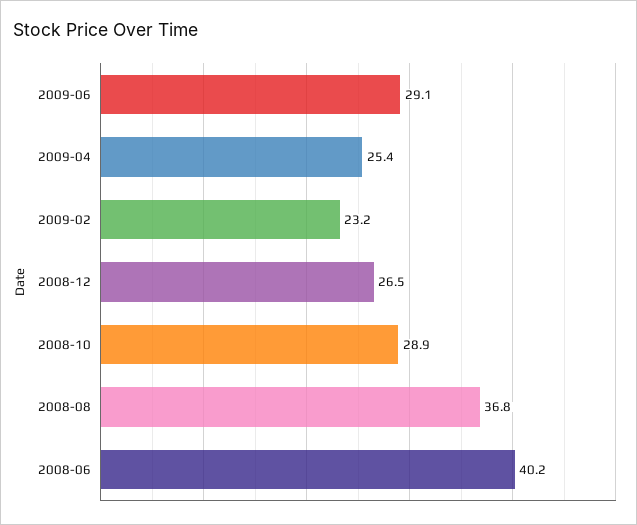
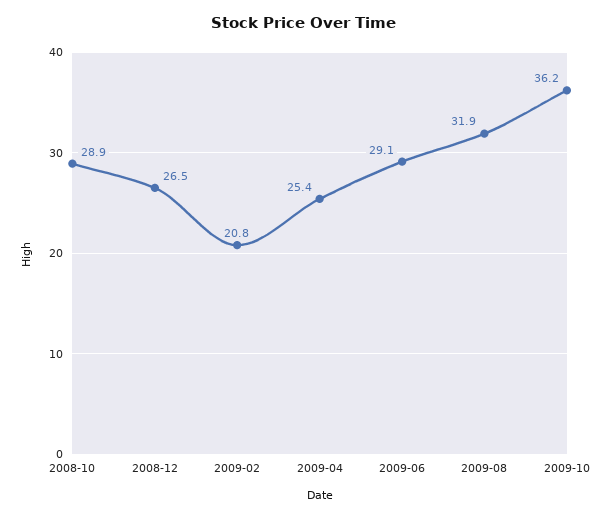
2009-02: 23.2 -> 20.8
2008-08: 36.8 -> none
2008-06: 40.2 -> none
2009-08: none -> 31.9
2009-10: none -> 36.2

